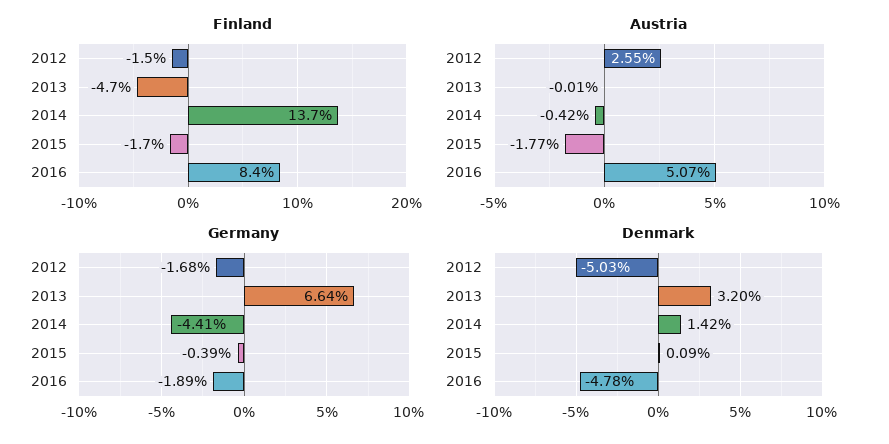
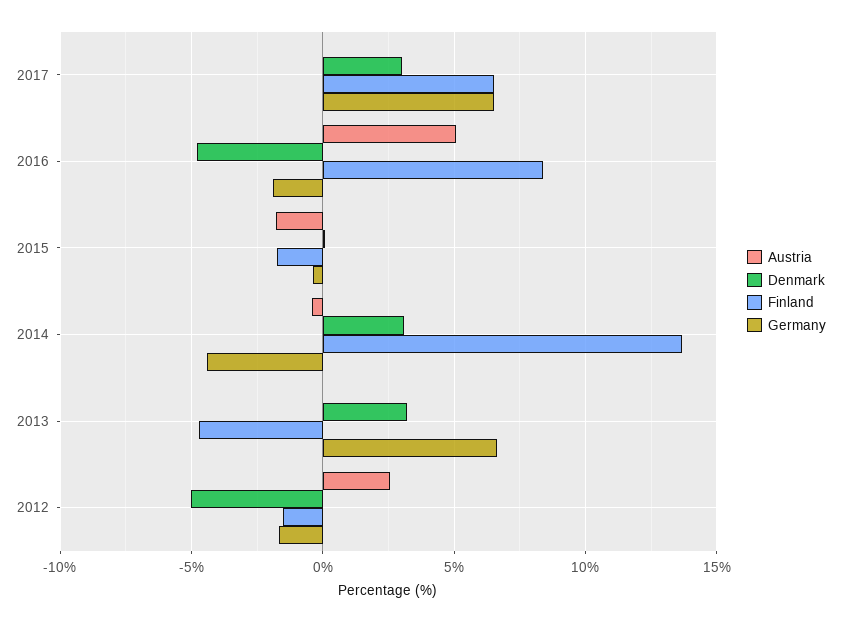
Denmark, 2014: 1.42 -> 3
Austria, 2017: none -> 0
Denmark, 2017: none -> 3
Finland, 2017: none -> 6.5
Germany, 2017: none -> 6.5

